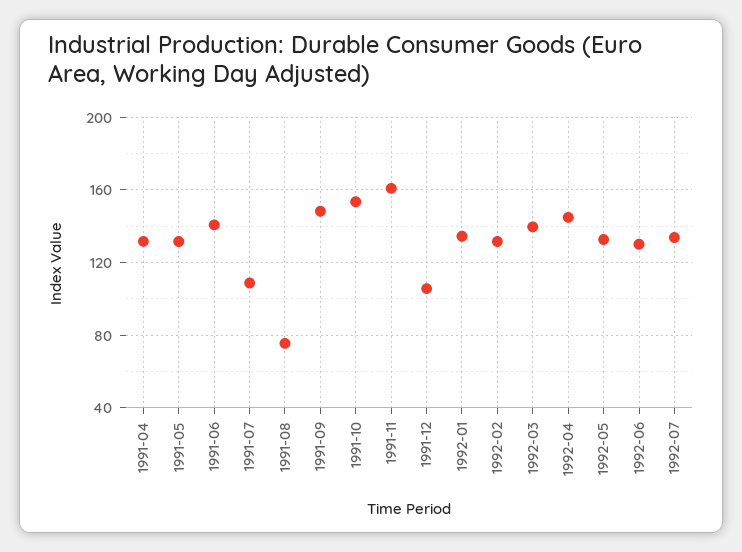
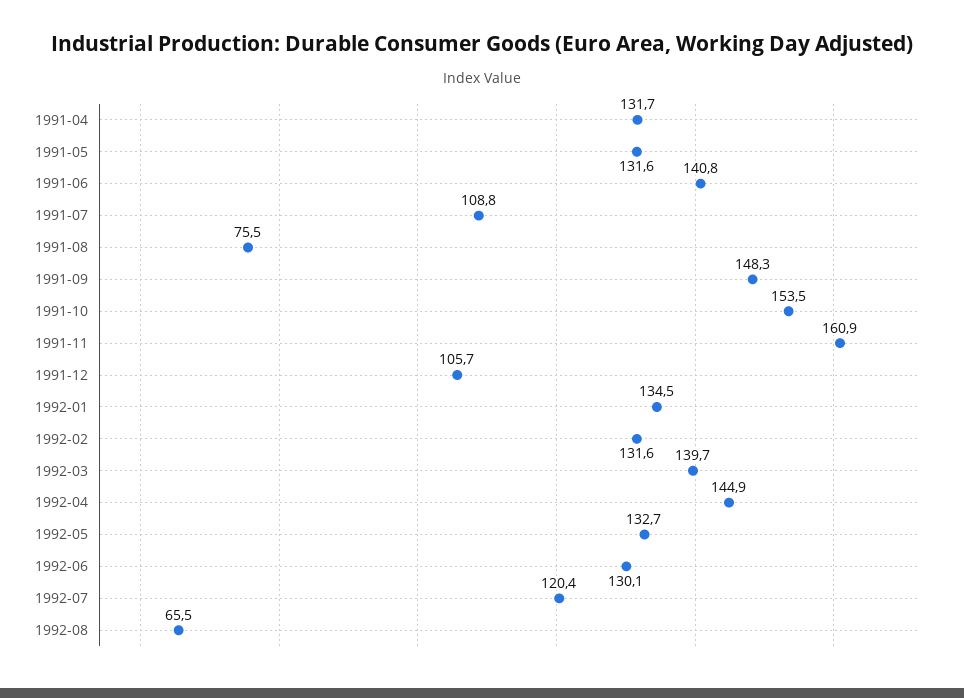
1992-07: 135 -> 120.4
1992-08: none -> 65.5

